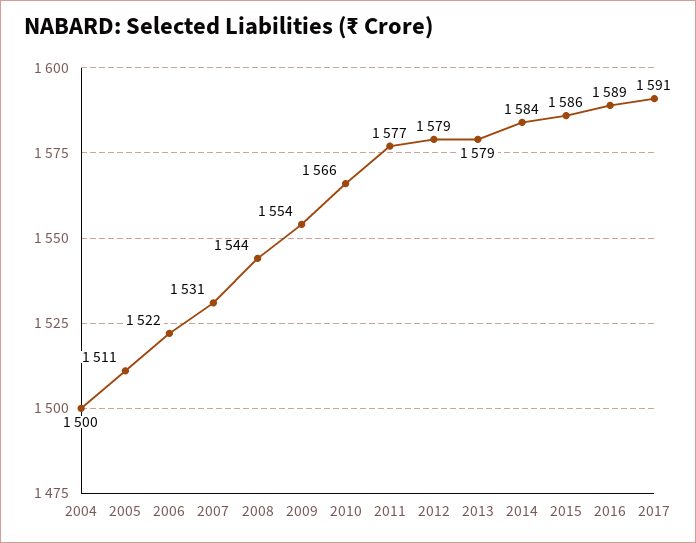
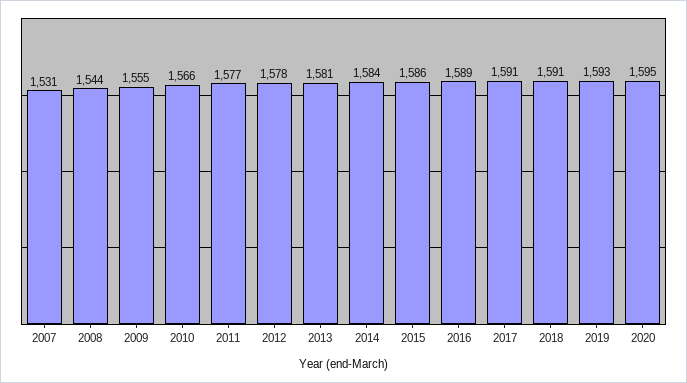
2004: 1500 -> none
2005: 1511 -> none
2006: 1522 -> none
2009: 1554 -> 1555
2012: 1579 -> 1578
2013: 1579 -> 1581
2018: none -> 1591
2019: none -> 1593
2020: none -> 1595

